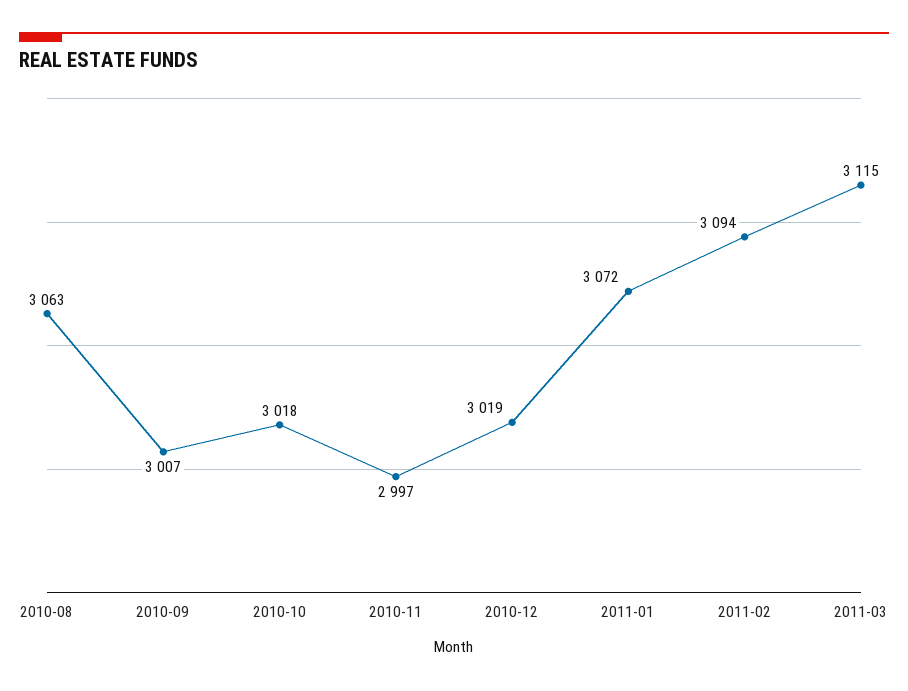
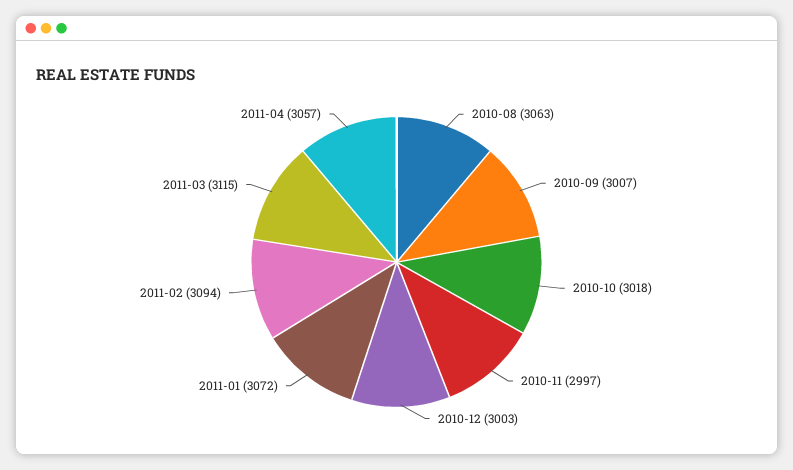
2010-12: 3019 -> 3003
2011-04: none -> 3057

